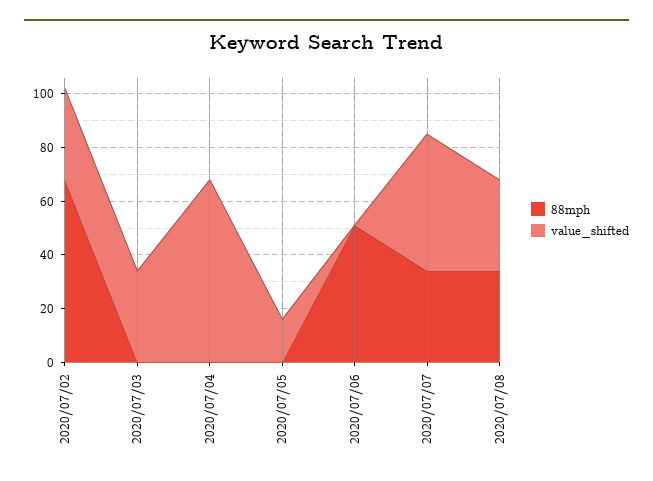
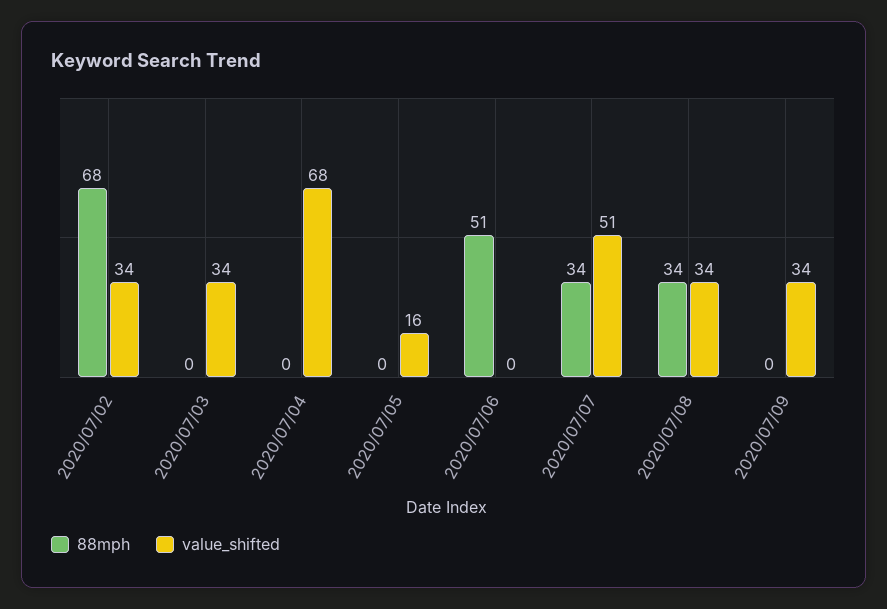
88mph, 2020/07/09: none -> 0
value_shifted, 2020/07/09: none -> 34

